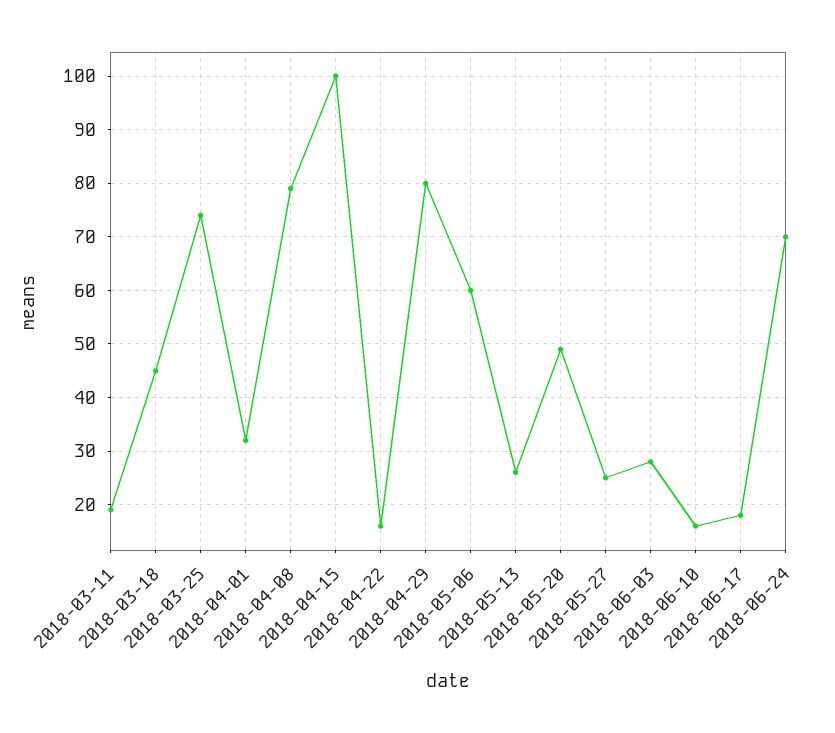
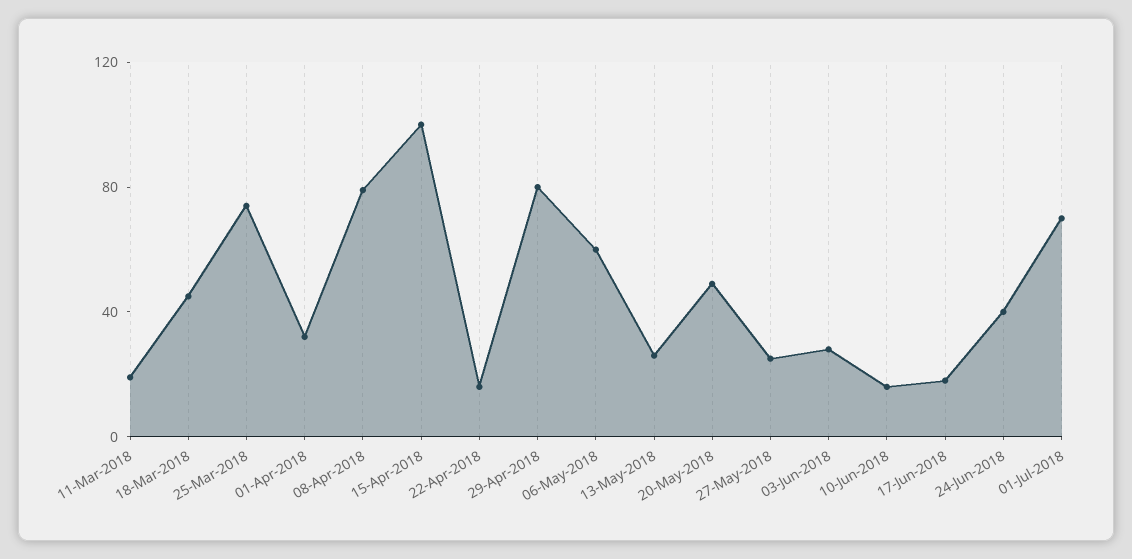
2018-06-24: 70 -> 40
01-Jul-2018: none -> 70

